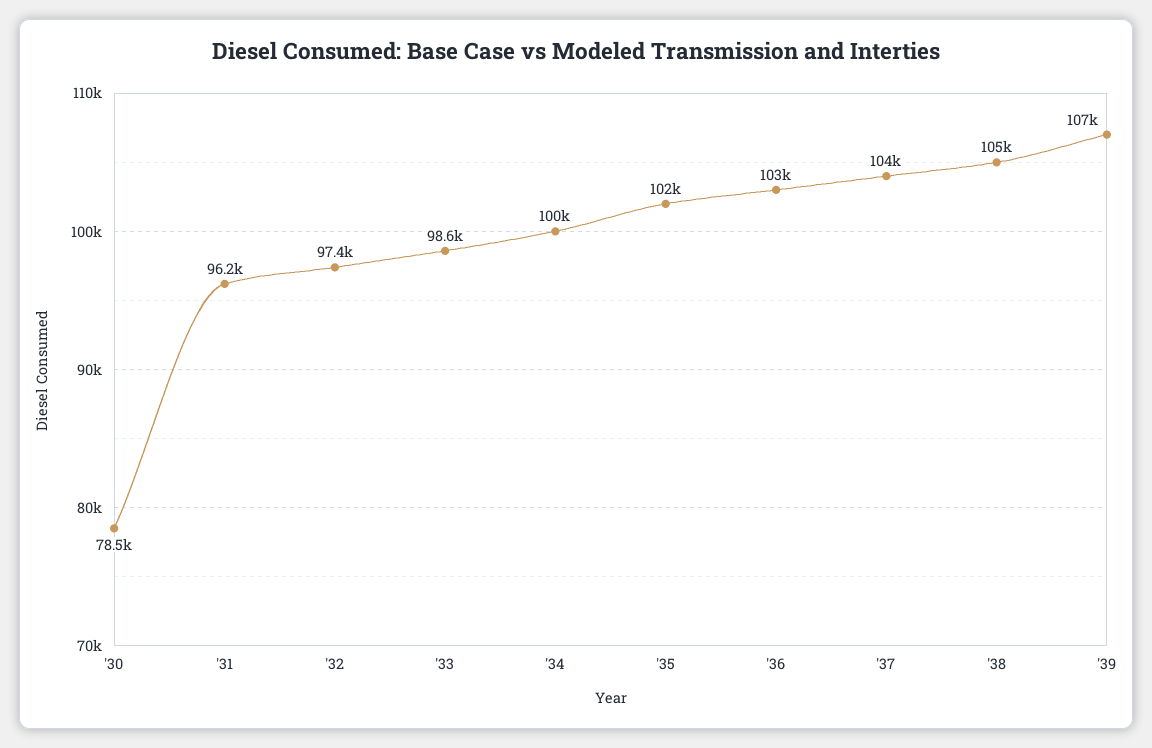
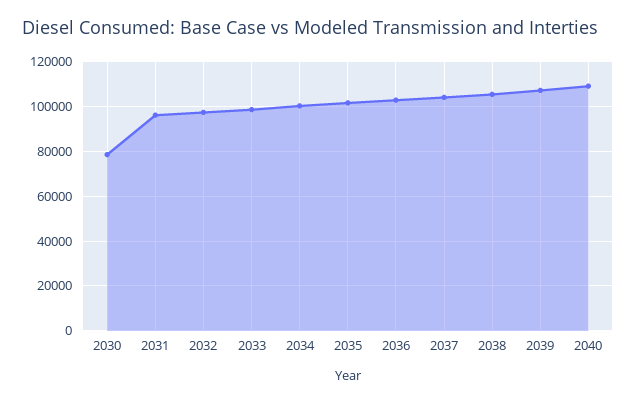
2040: none -> 110000

